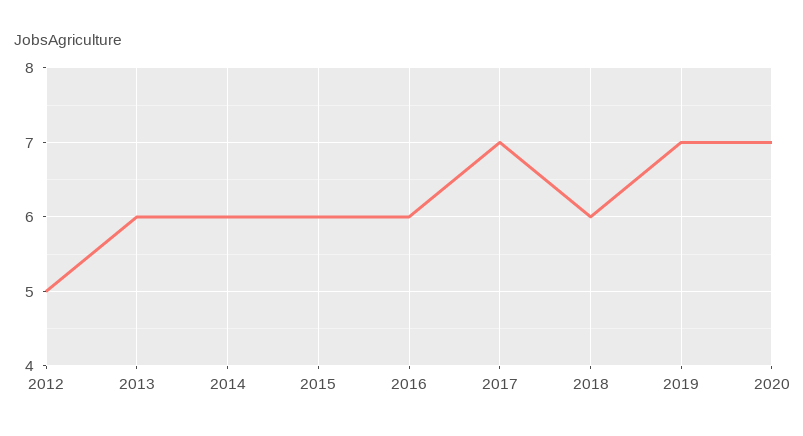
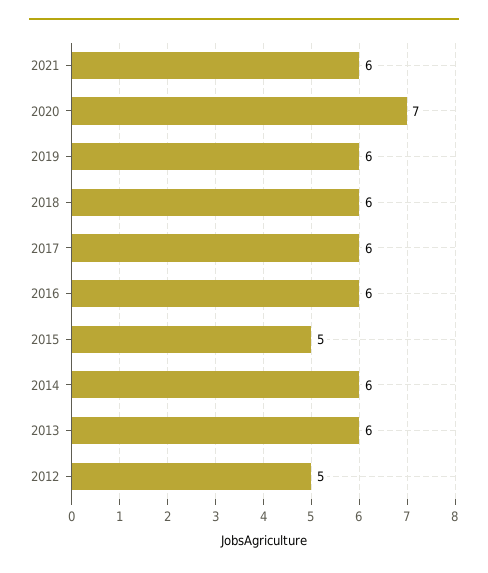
2015: 6 -> 5
2017: 7 -> 6
2019: 7 -> 6
2021: none -> 6

